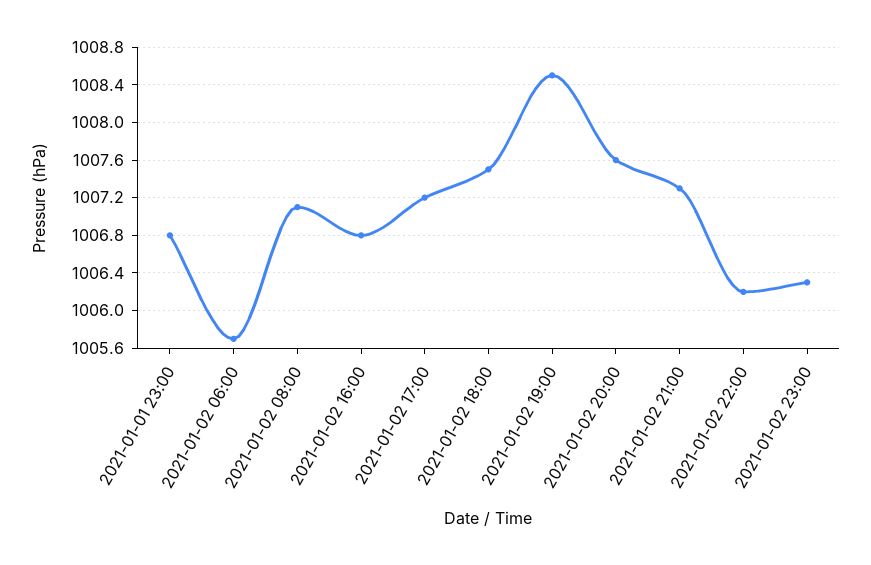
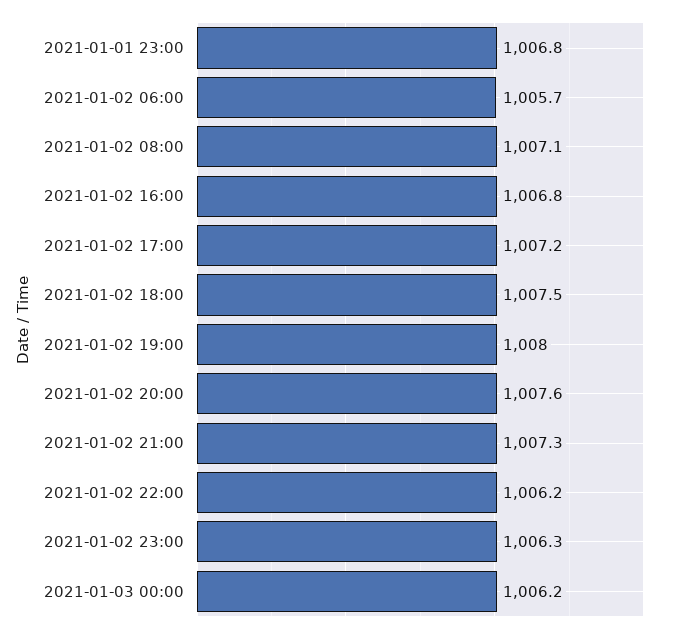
2021-01-02 19:00: 1008.5 -> 1008
2021-01-03 00:00: none -> 1006.2

